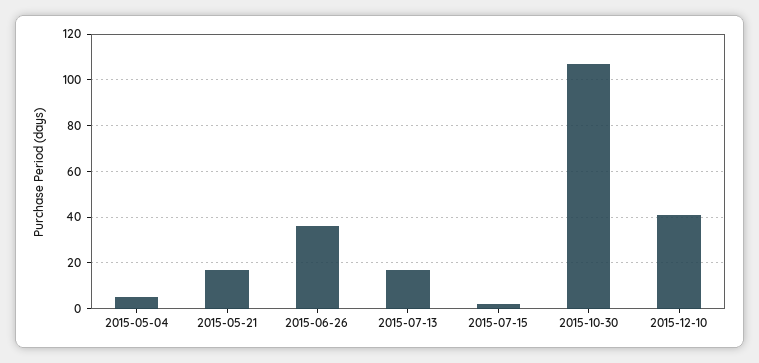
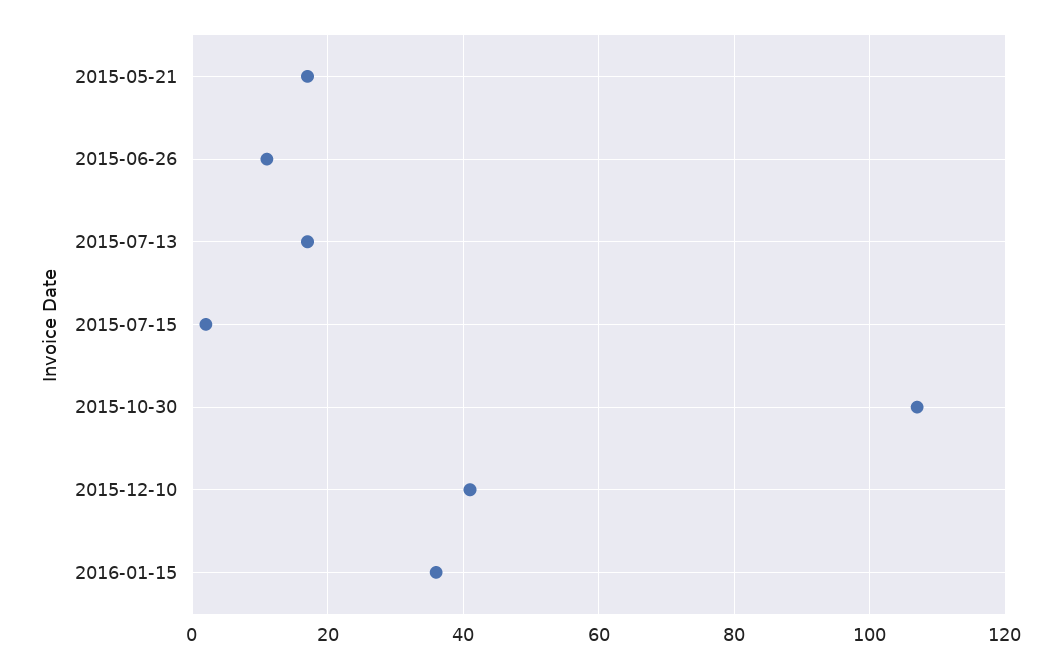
2015-05-04: 5 -> none
2015-06-26: 35 -> 10
2016-01-15: none -> 35

